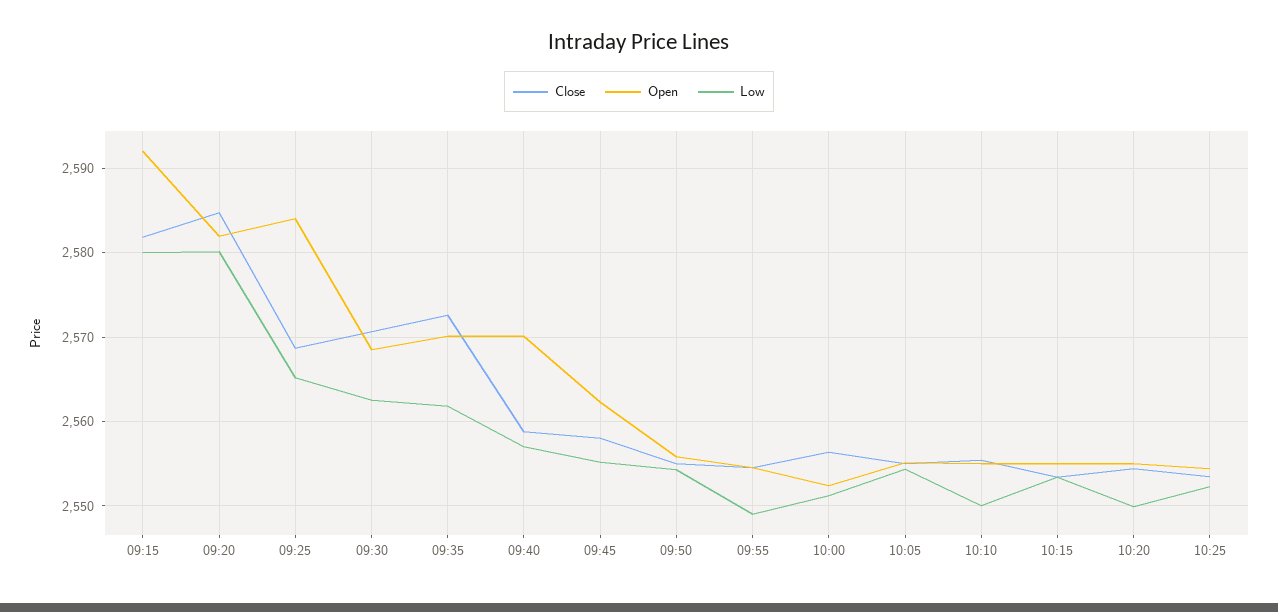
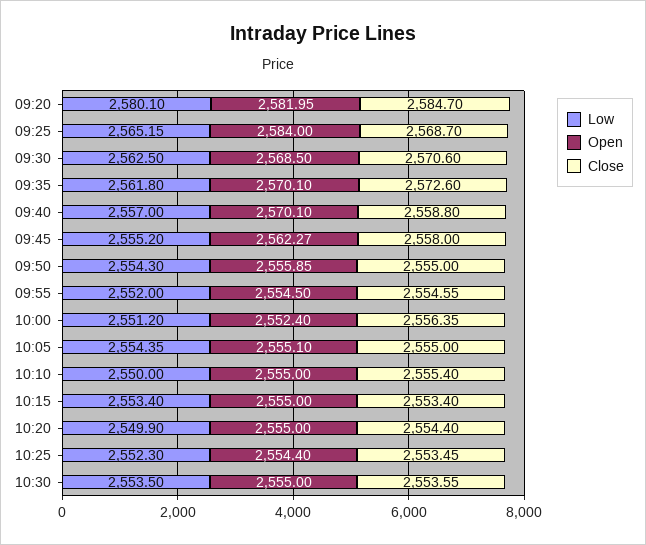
Close, 09:15: 2582 -> none
Open, 09:15: 2592 -> none
Low, 09:15: 2580 -> none
Low, 09:55: 2549 -> 2552
Low, 10:30: none -> 2553.5
Open, 10:30: none -> 2555
Close, 10:30: none -> 2553.55

